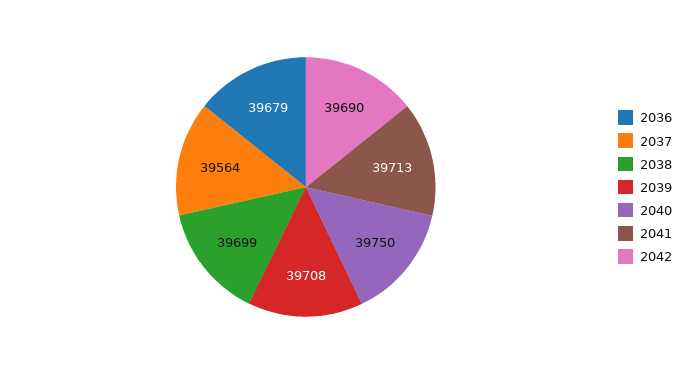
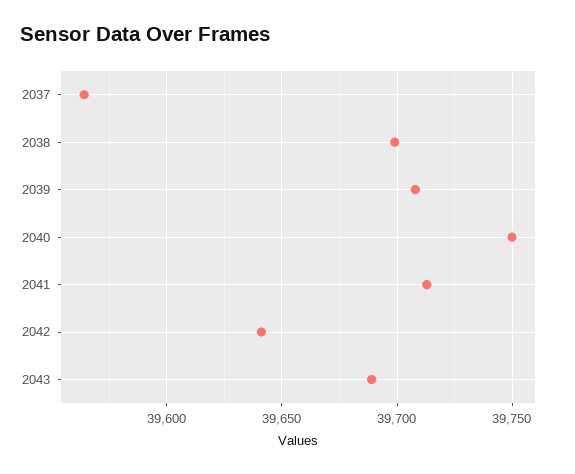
2036: 39679 -> none
2042: 39690 -> 39640
2043: none -> 39690

